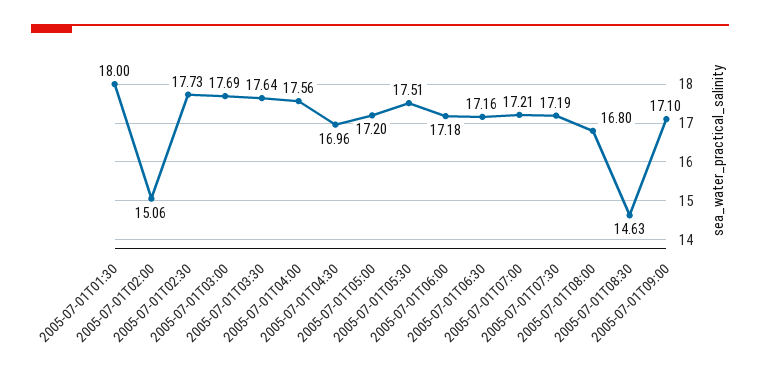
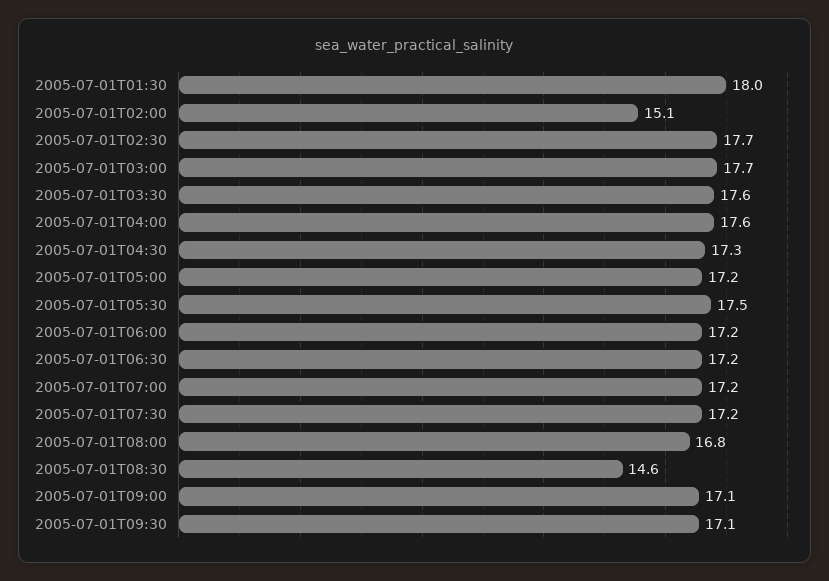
2005-07-01T04:30: 16.96 -> 17.3
2005-07-01T09:30: none -> 17.1

